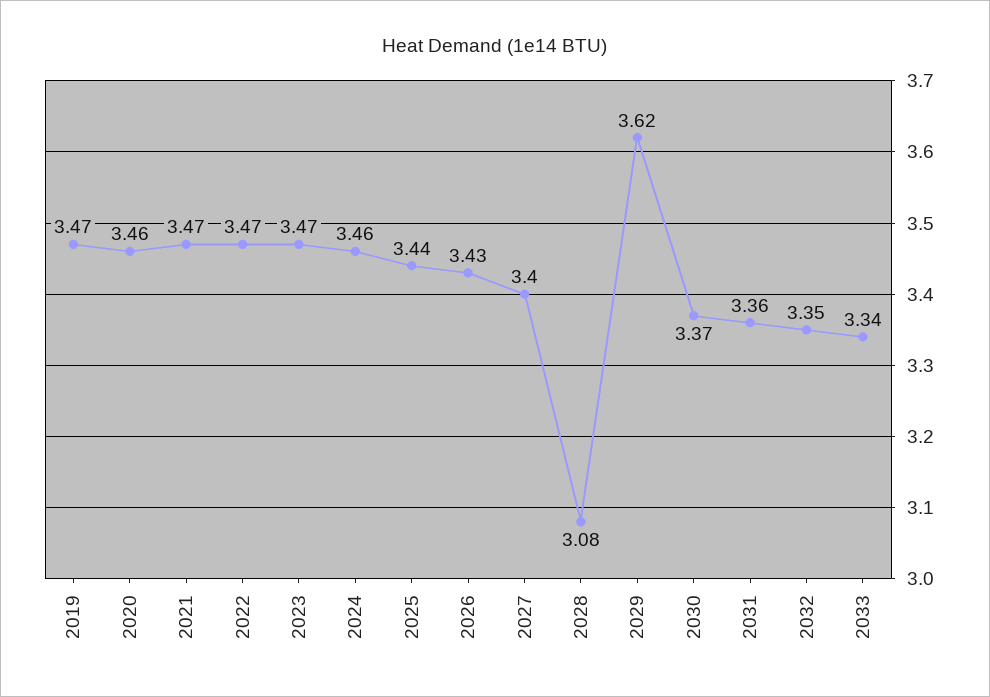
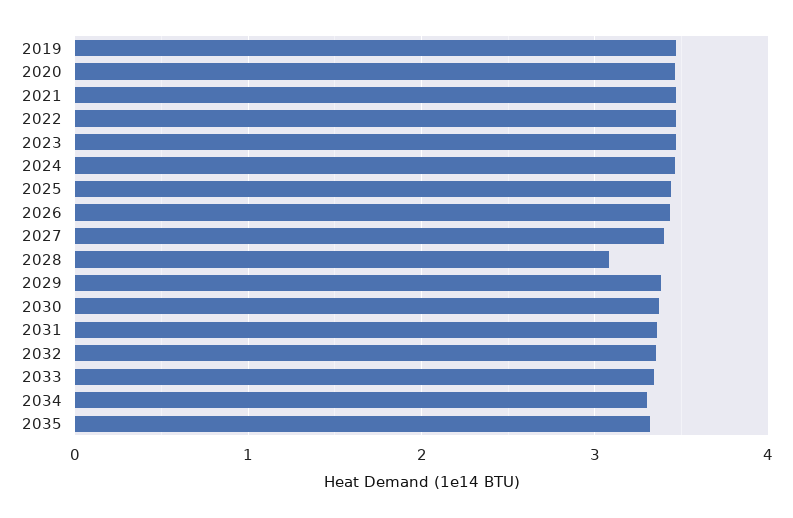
2029: 3.62 -> 3.4
2034: none -> 3.3
2035: none -> 3.3

